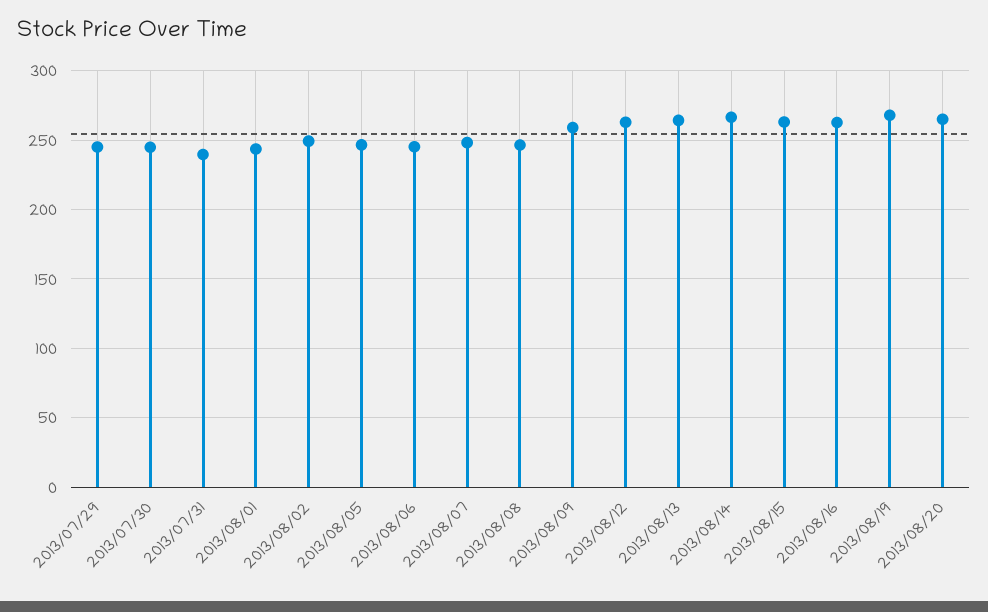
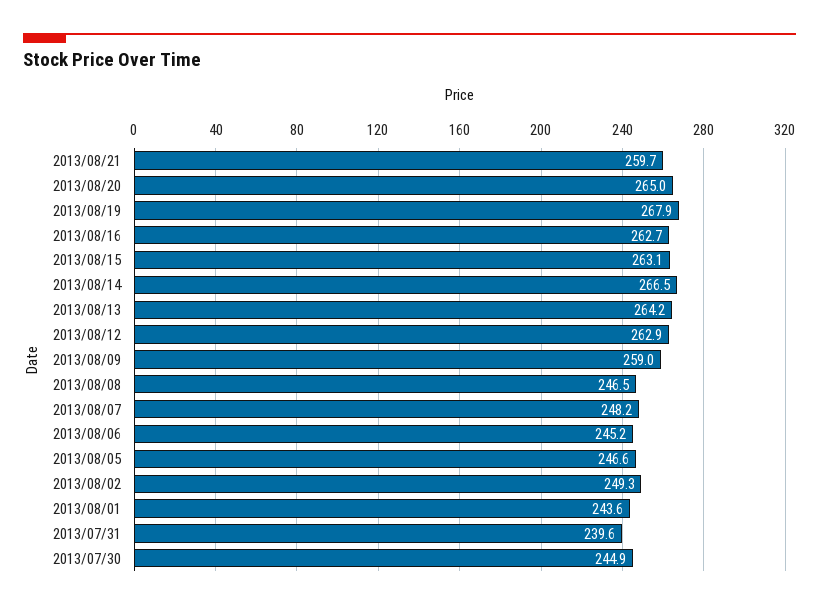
2013/07/29: 245 -> none
2013/08/21: none -> 259.7

